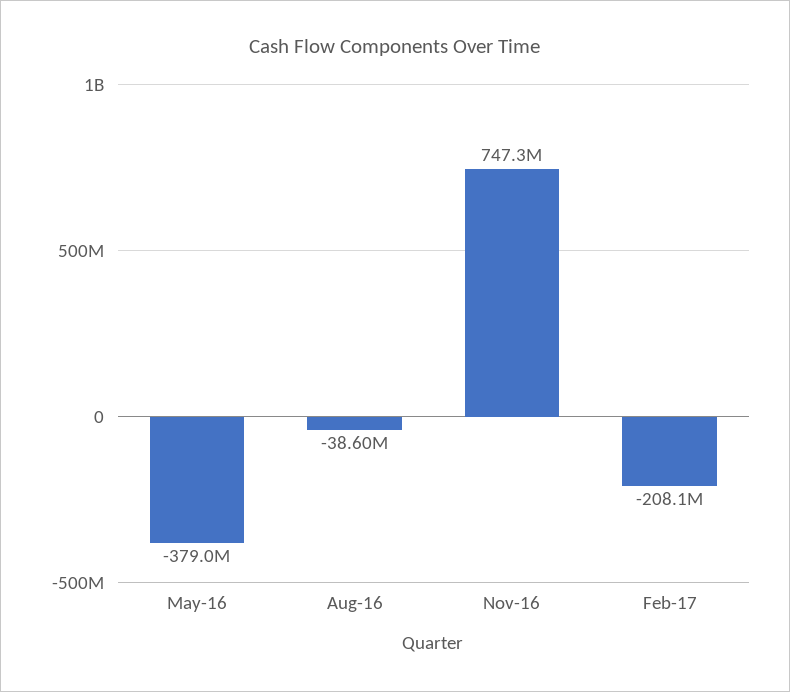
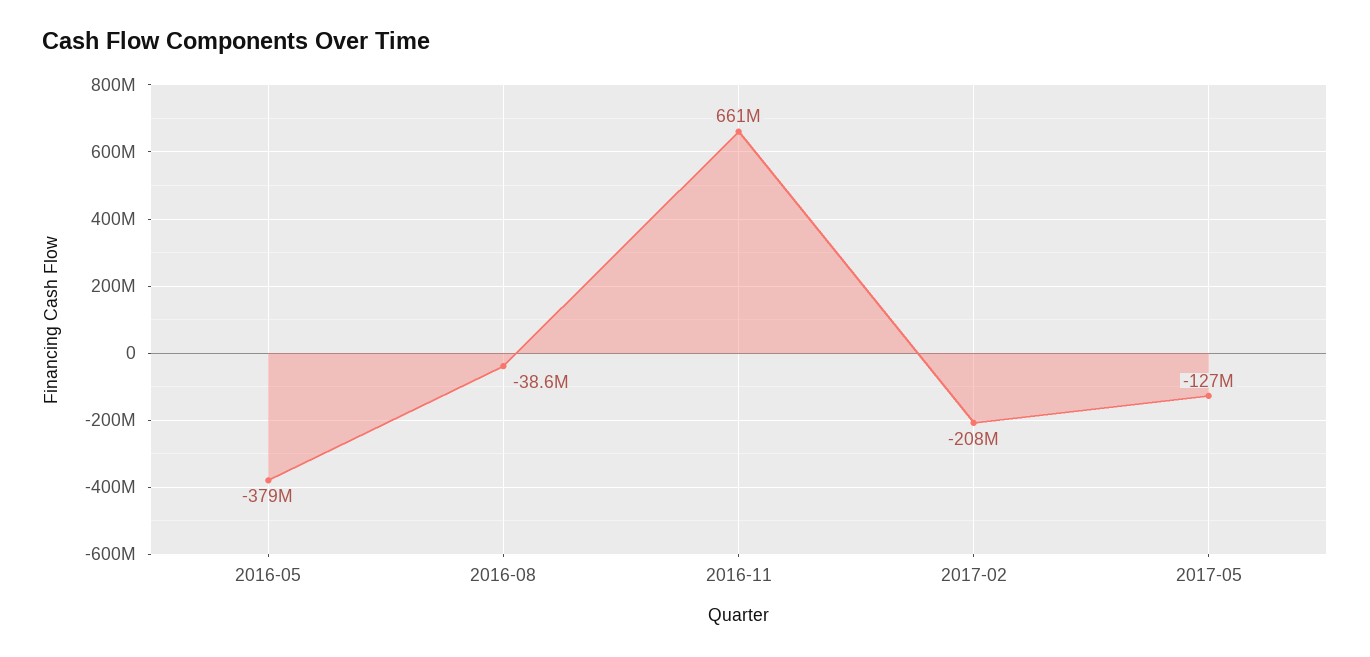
Nov-16: 747300000 -> 661000000
2017-05: none -> -127000000

